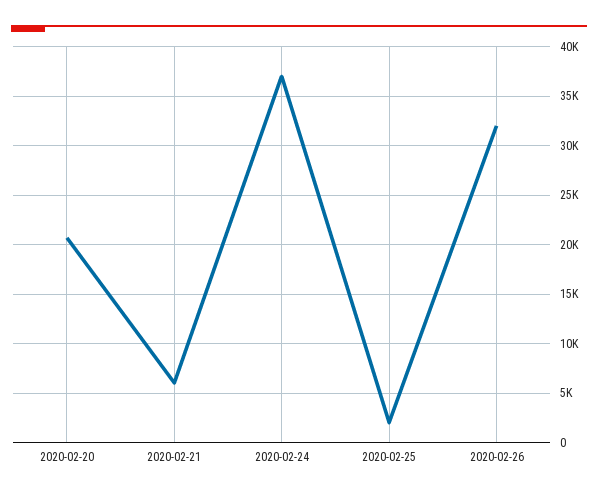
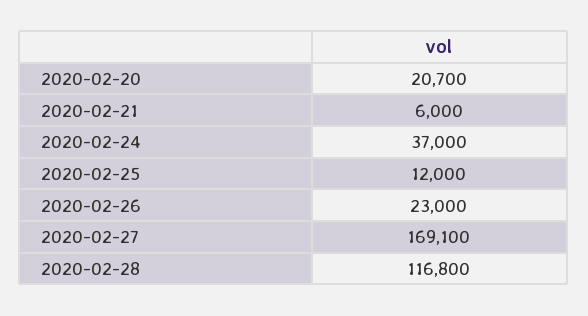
2020-02-25: 2000 -> 12000
2020-02-26: 32000 -> 23000
2020-02-27: none -> 169100
2020-02-28: none -> 116800

